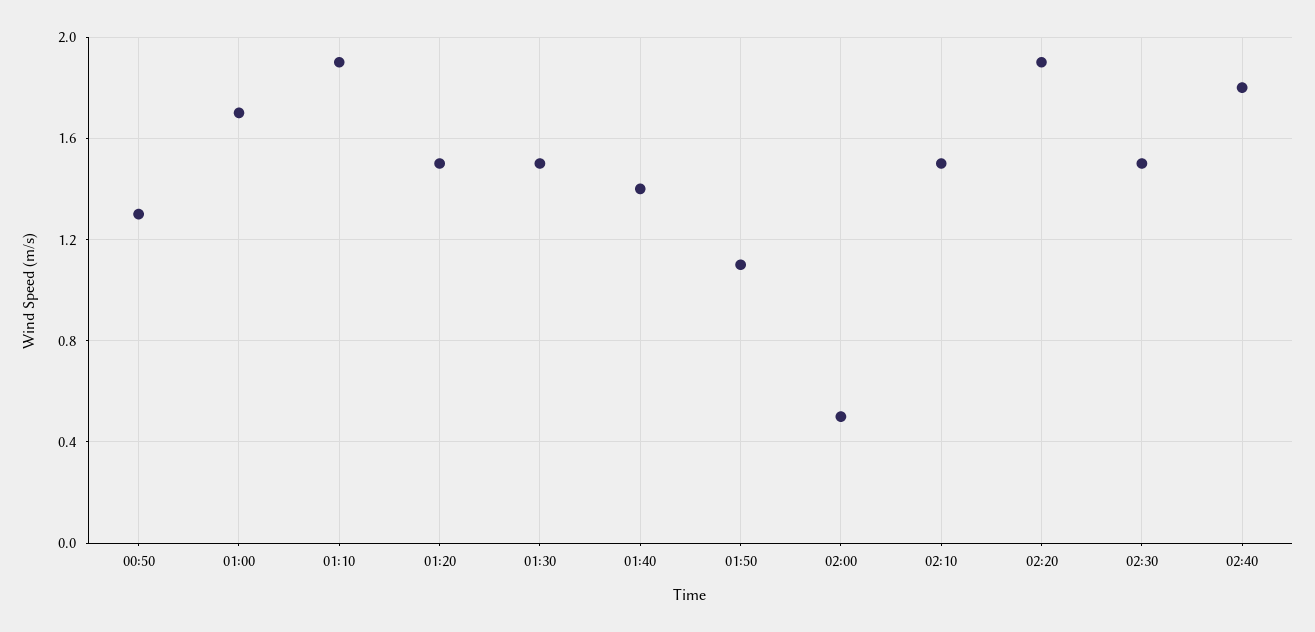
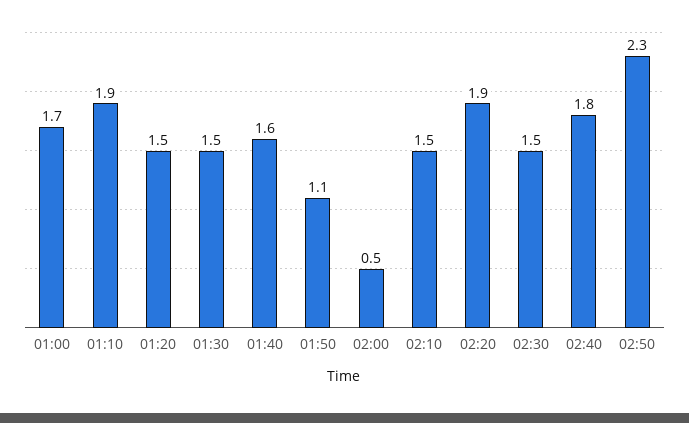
00:50: 1.3 -> none
01:40: 1.4 -> 1.6
02:50: none -> 2.3

